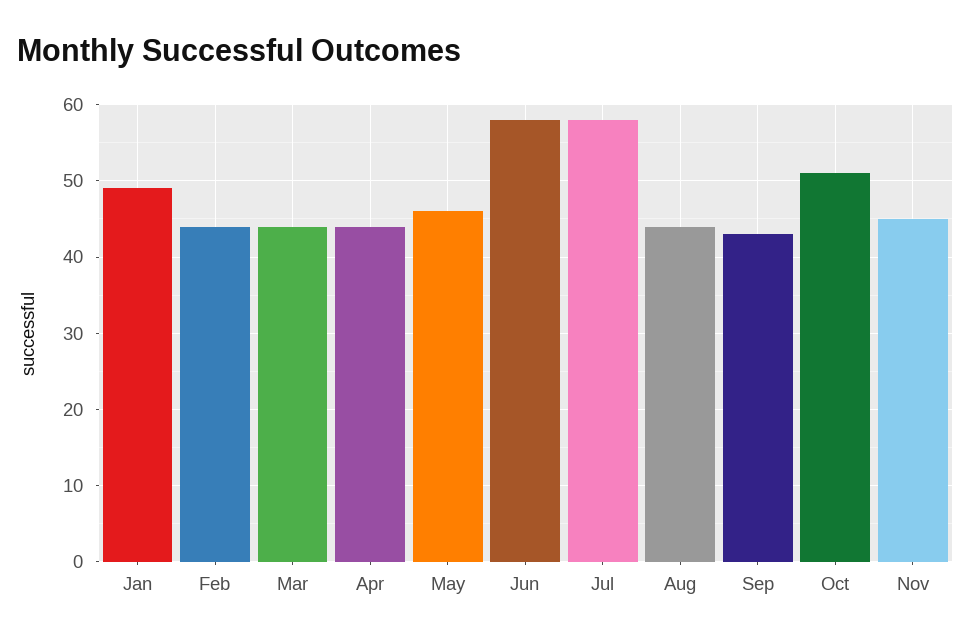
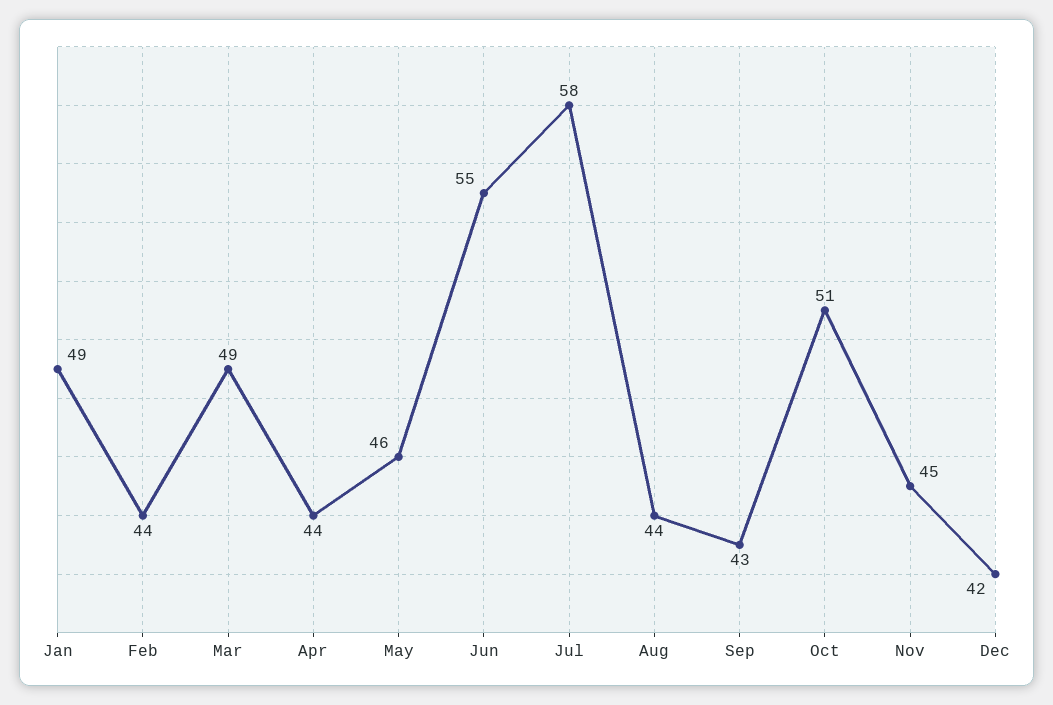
Mar: 44 -> 49
Jun: 58 -> 55
Dec: none -> 42

